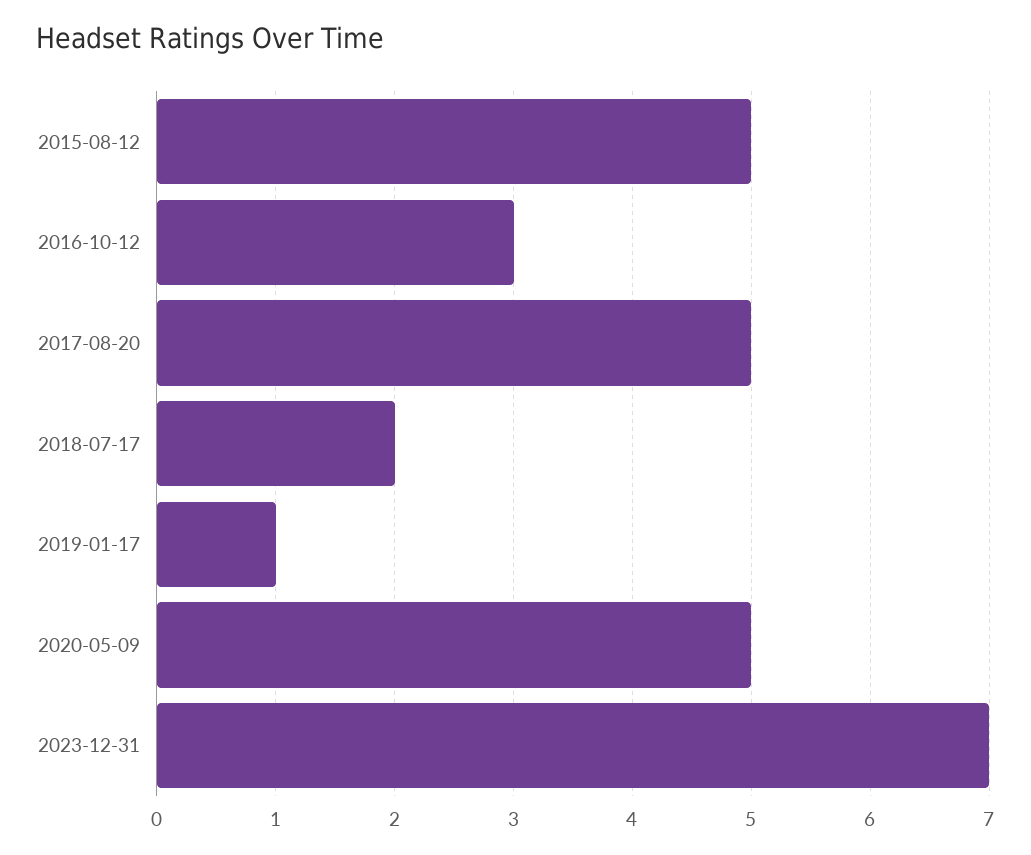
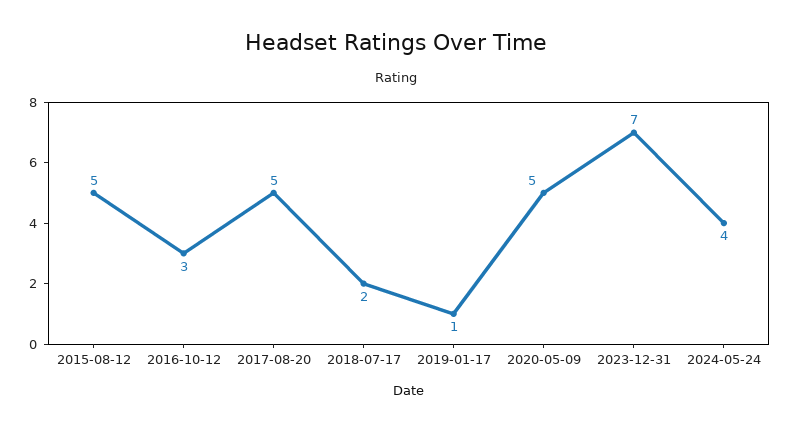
2024-05-24: none -> 4

